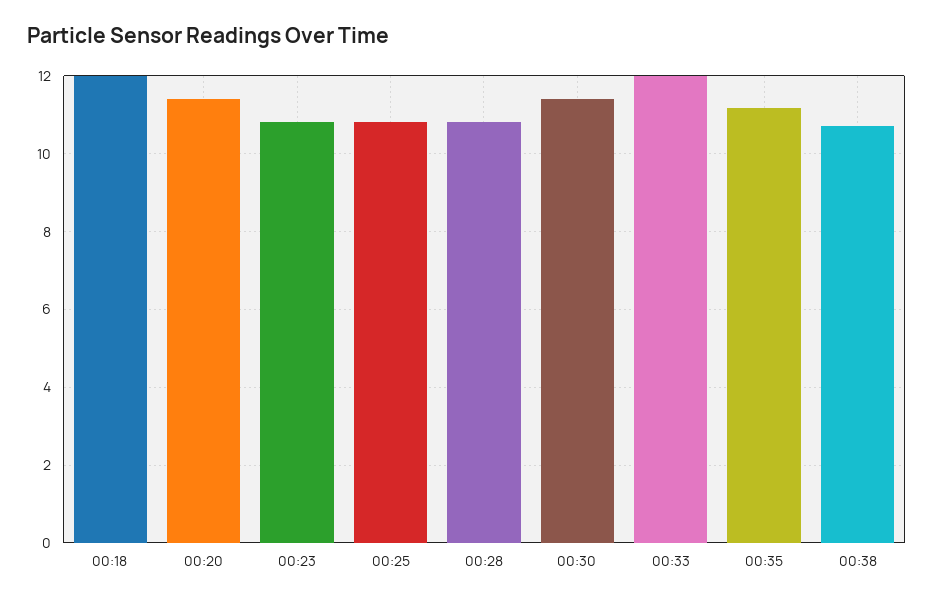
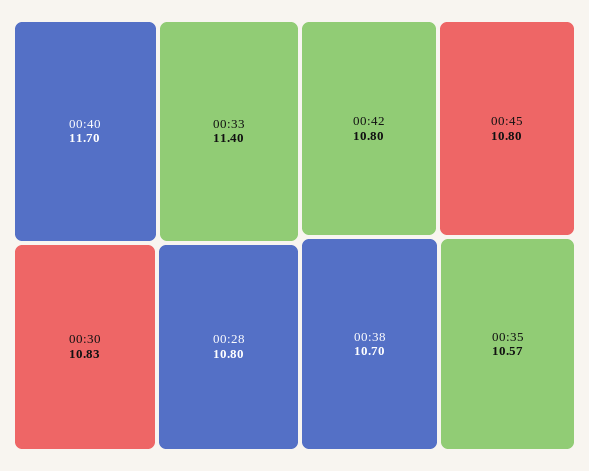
00:18: 12 -> none
00:20: 11.4 -> none
00:23: 10.8 -> none
00:25: 10.8 -> none
00:30: 11.4 -> 10.83
00:33: 12 -> 11.4
00:35: 11.2 -> 10.57
00:40: none -> 11.7
00:42: none -> 10.8
00:45: none -> 10.8

